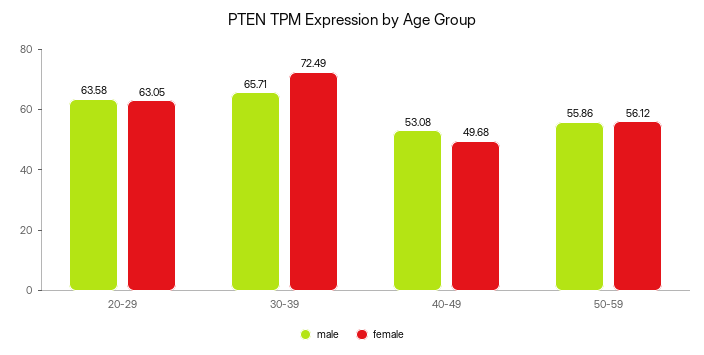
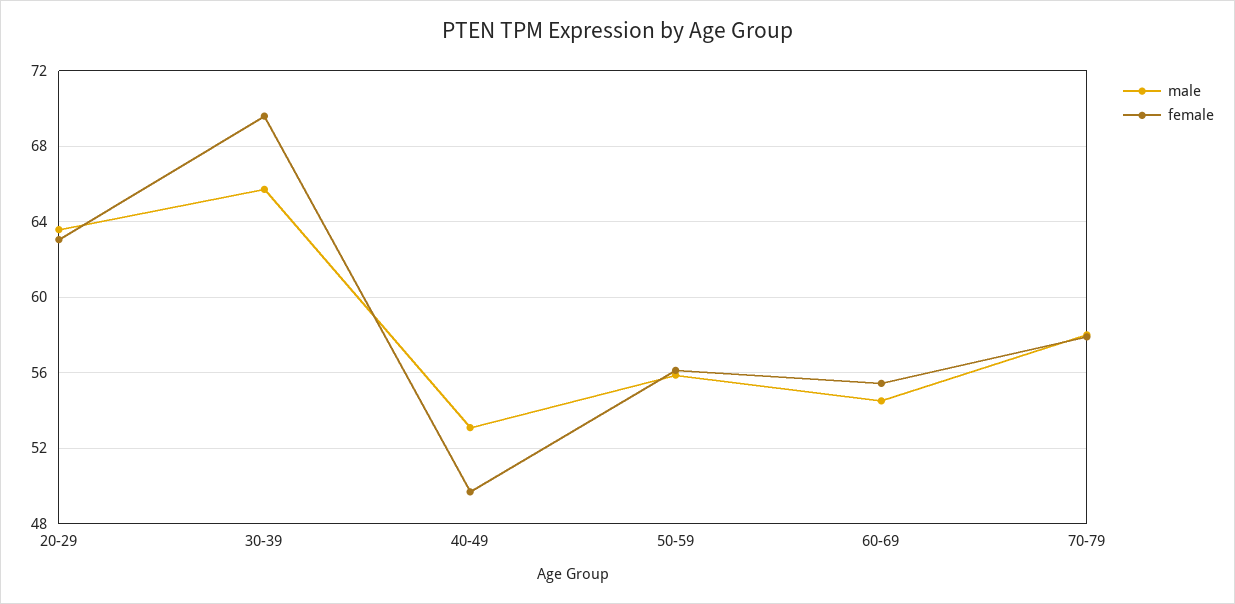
female, 30-39: 72.49 -> 69.5
male, 60-69: none -> 54.5
female, 60-69: none -> 55.5
male, 70-79: none -> 58
female, 70-79: none -> 58

